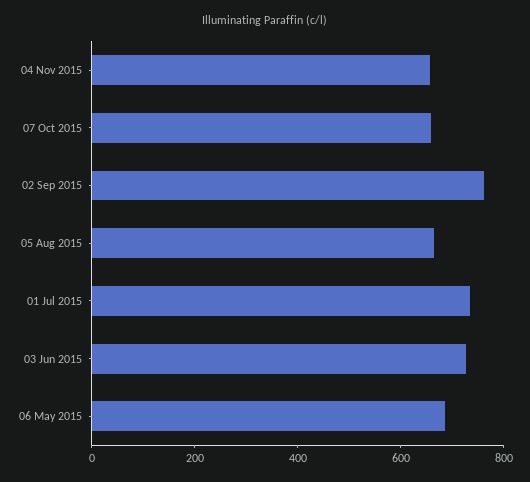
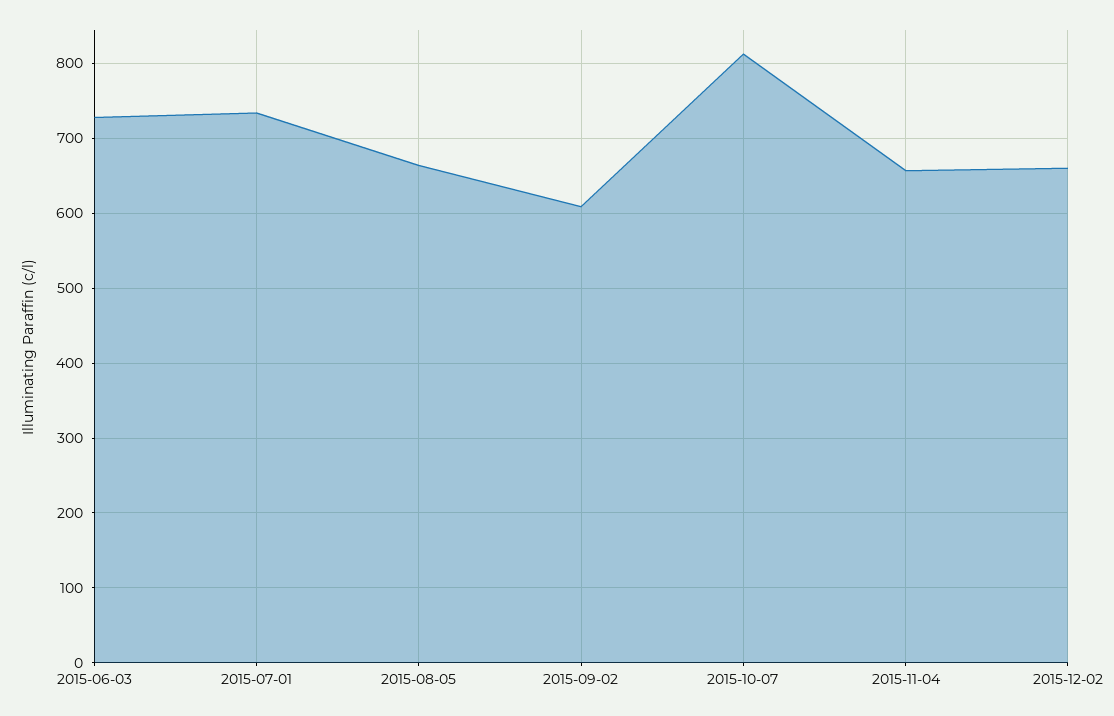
07 Oct 2015: 650 -> 810
02 Sep 2015: 750 -> 610
06 May 2015: 700 -> none
2015-12-02: none -> 660

